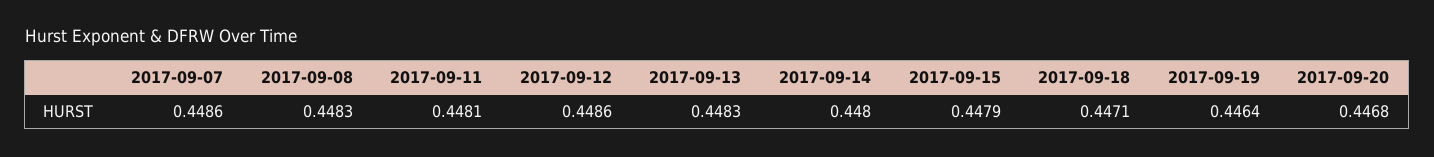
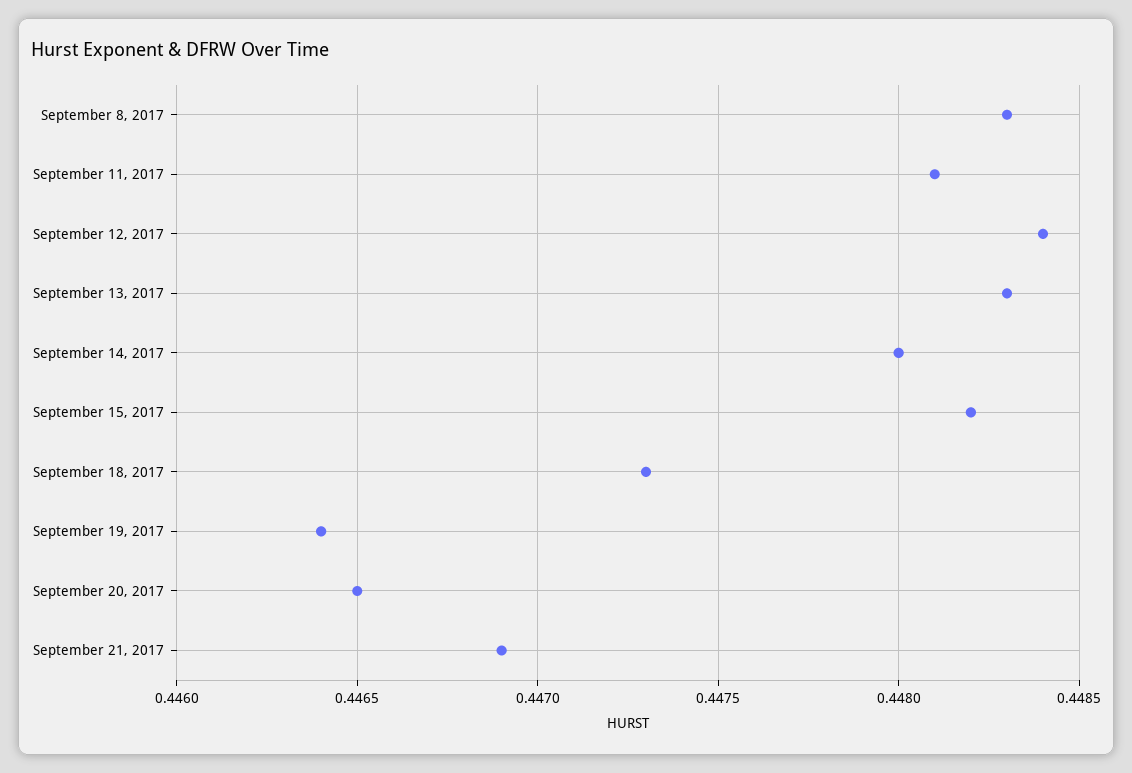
2017-09-07: 0.4486 -> none
2017-09-12: 0.4486 -> 0.4484
2017-09-15: 0.4479 -> 0.4482
2017-09-18: 0.4471 -> 0.4473
2017-09-20: 0.4468 -> 0.4465
September 21, 2017: none -> 0.4469

